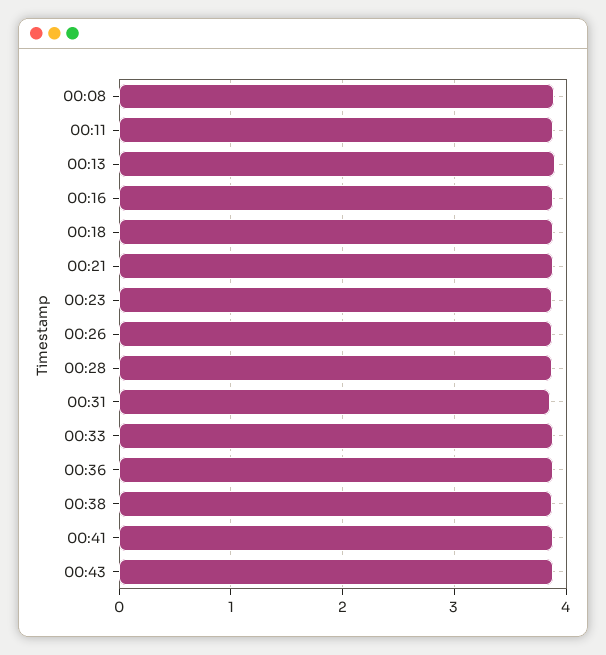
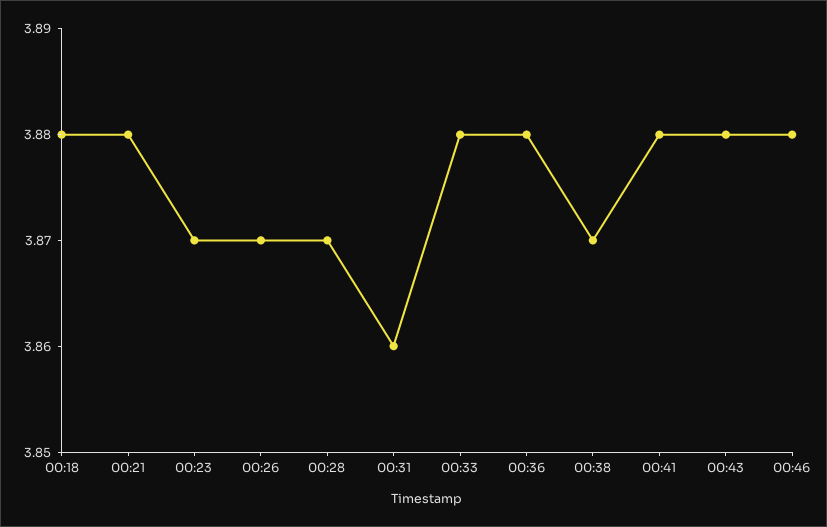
00:08: 3.9 -> none
00:11: 3.9 -> none
00:13: 3.9 -> none
00:16: 3.9 -> none
00:46: none -> 3.88

